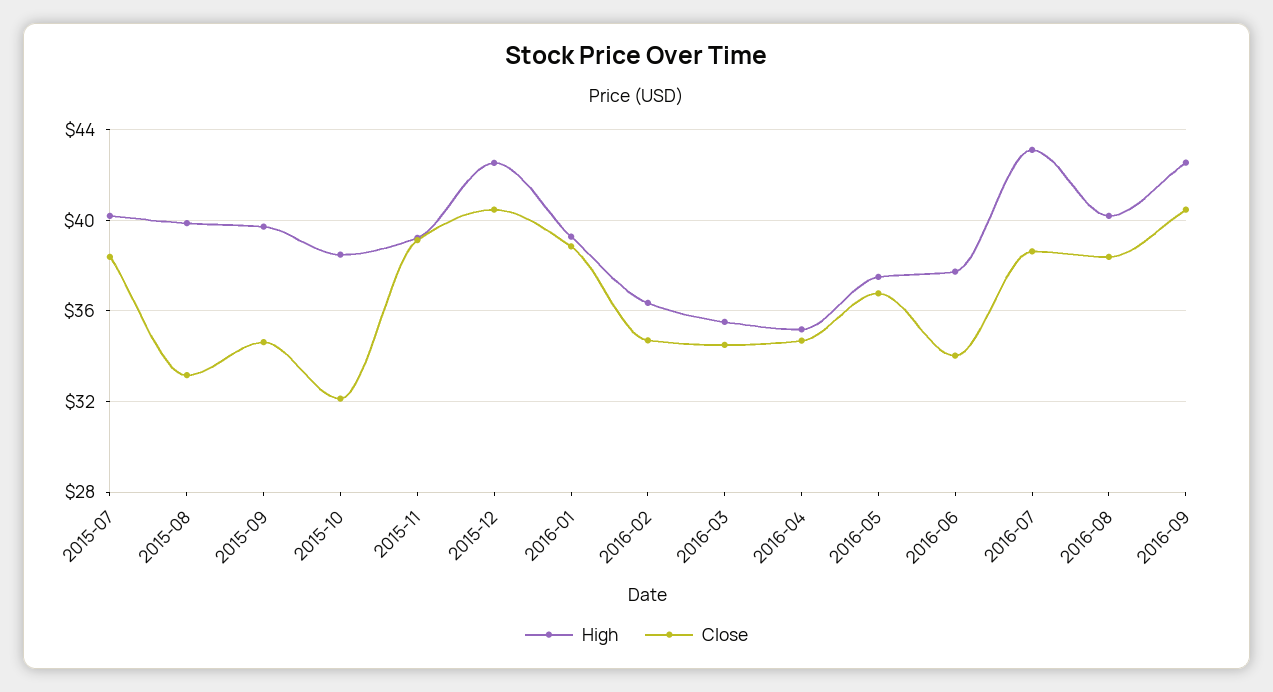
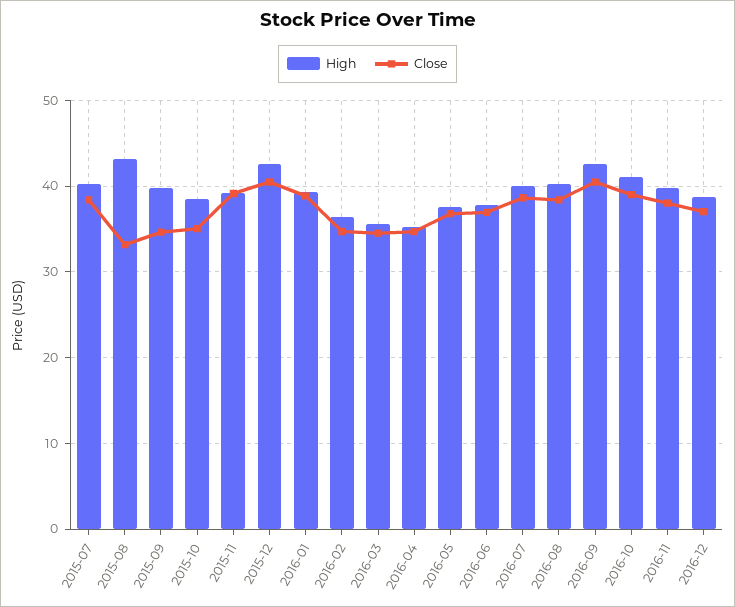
High, 2015-08: 40 -> 43
Close, 2015-10: 32 -> 35
Close, 2016-06: 34 -> 37
High, 2016-07: 43 -> 40
High, 2016-10: none -> 41
Close, 2016-10: none -> 39
High, 2016-11: none -> 40
Close, 2016-11: none -> 38
High, 2016-12: none -> 39
Close, 2016-12: none -> 37

